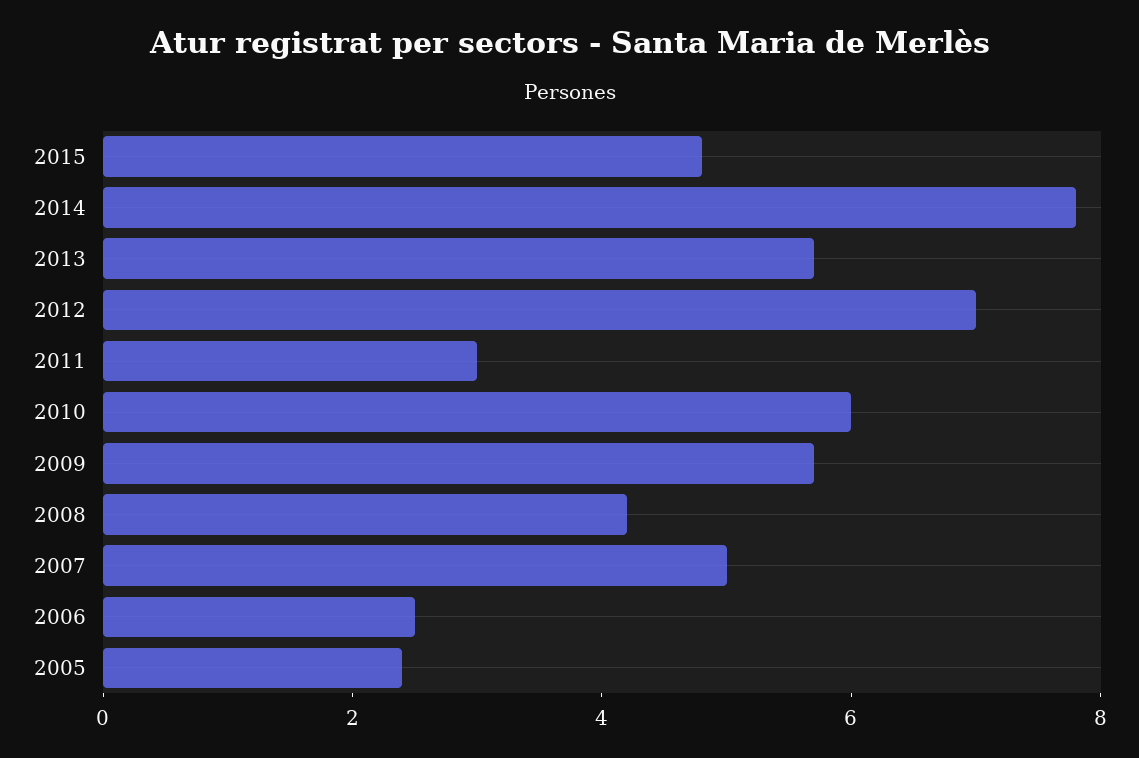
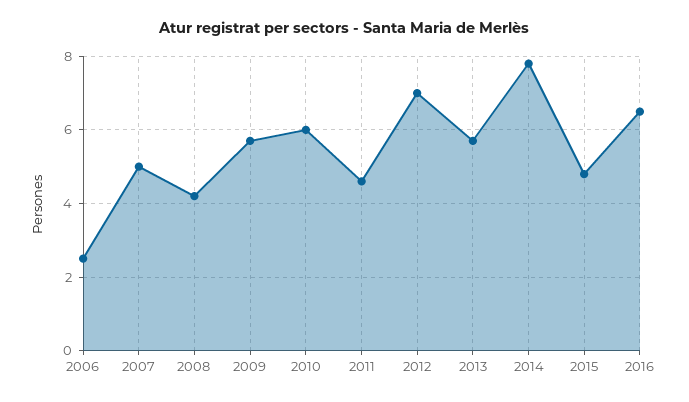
2011: 3 -> 4.5
2005: 2.5 -> none
2016: none -> 6.5

